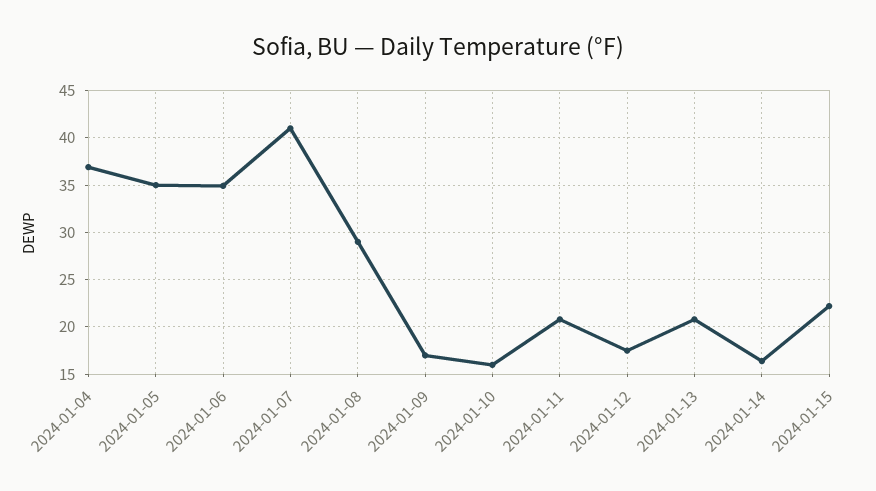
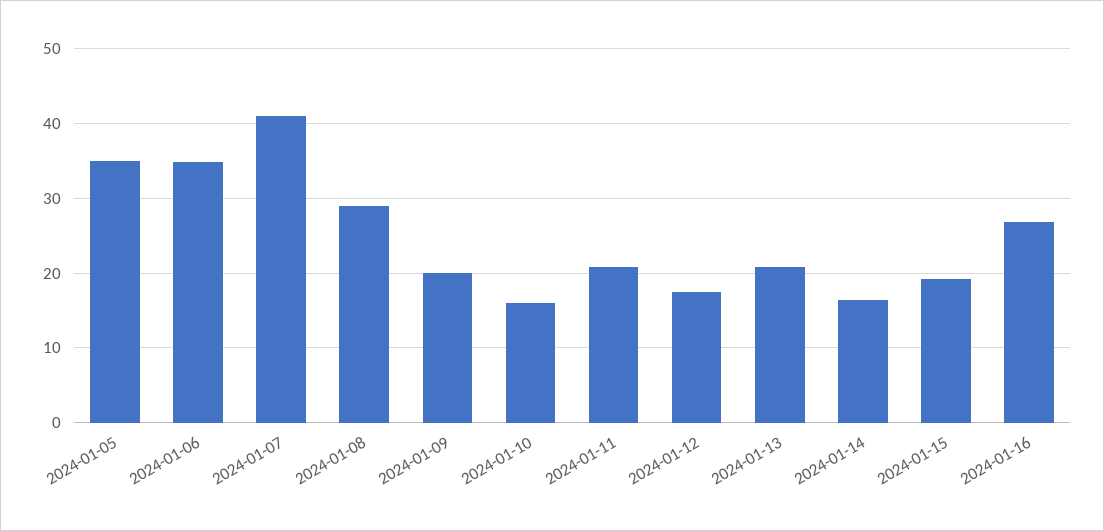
2024-01-04: 37 -> none
2024-01-09: 17 -> 20
2024-01-15: 22 -> 19
2024-01-16: none -> 27

